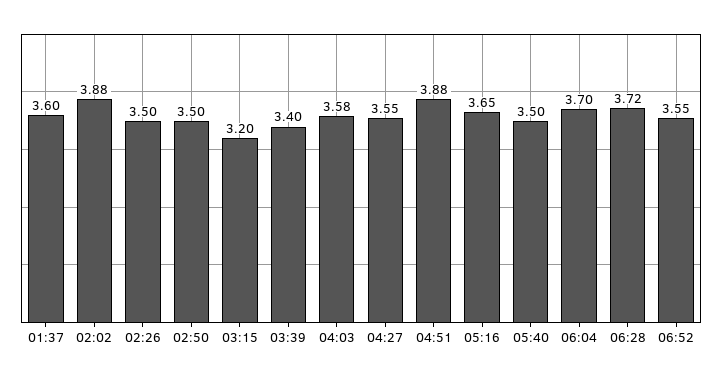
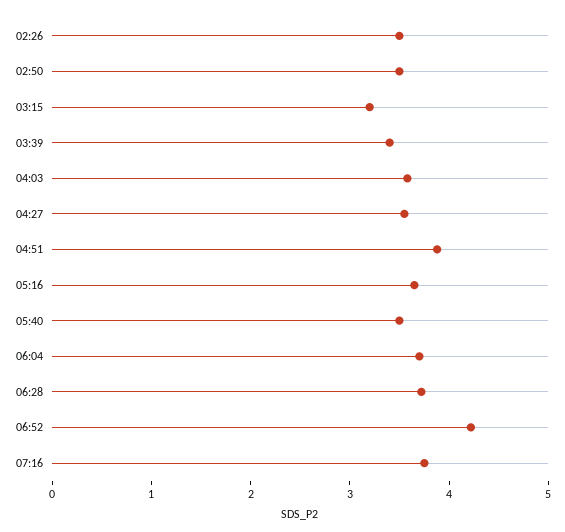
01:37: 3.6 -> none
02:02: 3.88 -> none
06:52: 3.55 -> 4.2
07:16: none -> 3.8

